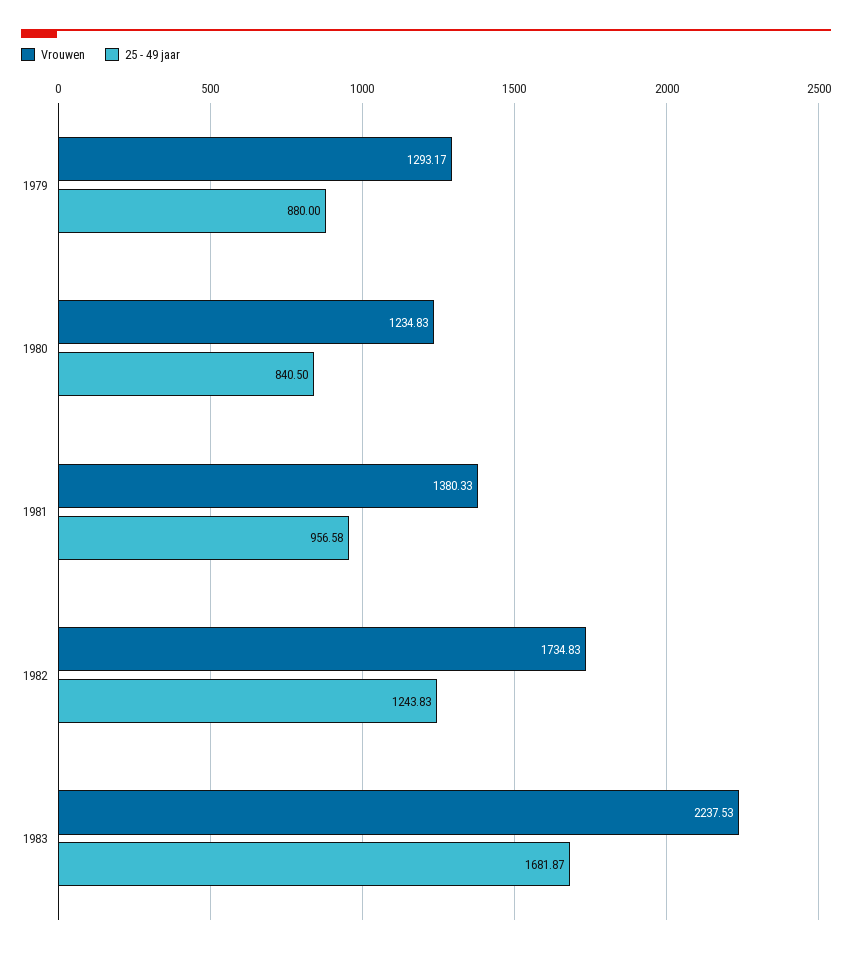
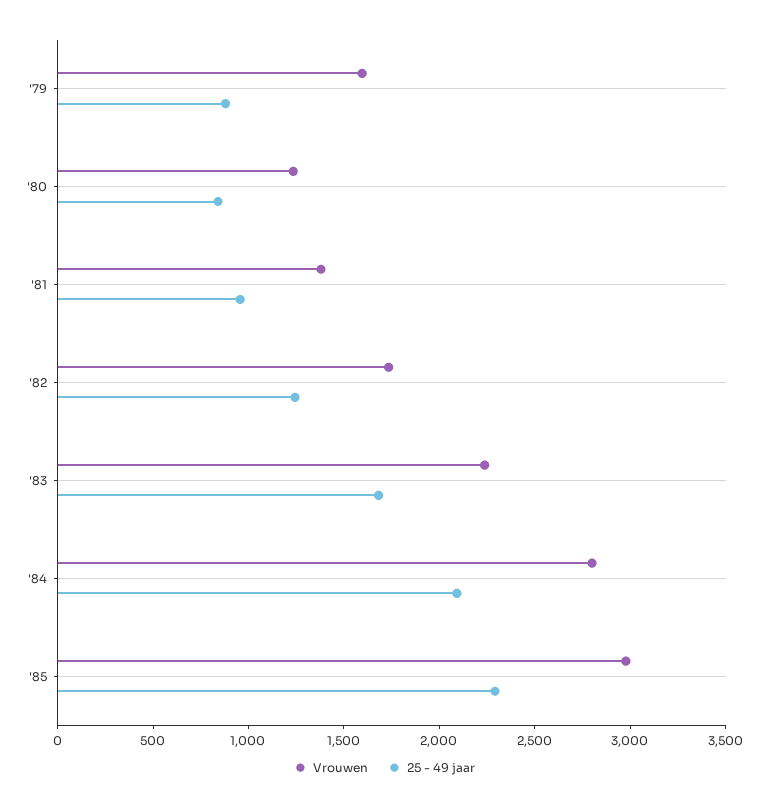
Vrouwen, 1979: 1293.17 -> 1600
Vrouwen, '84: none -> 2800
25 - 49 jaar, '84: none -> 2100
Vrouwen, '85: none -> 3000
25 - 49 jaar, '85: none -> 2300

